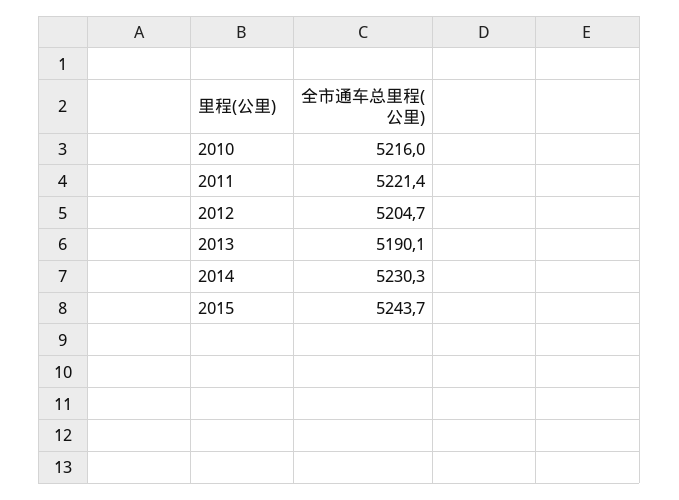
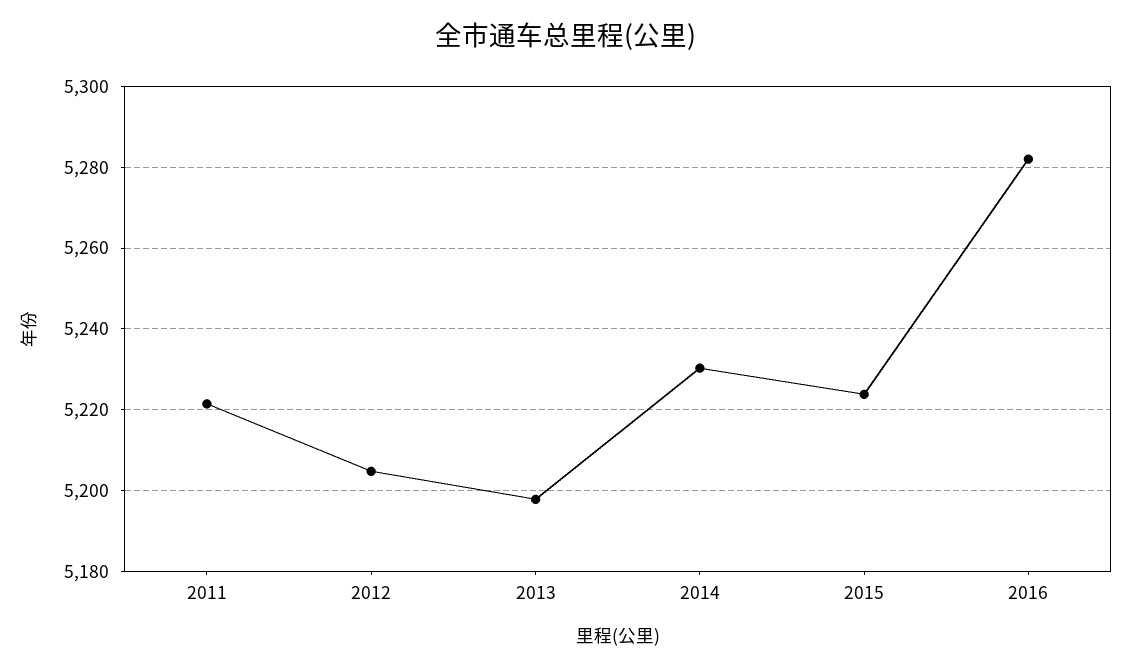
2010: 5216 -> none
2013: 5190.1 -> 5198
2015: 5243.7 -> 5224
2016: none -> 5282

